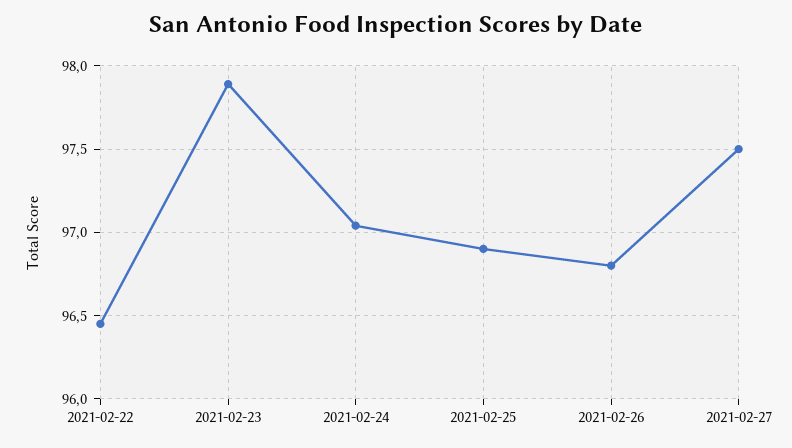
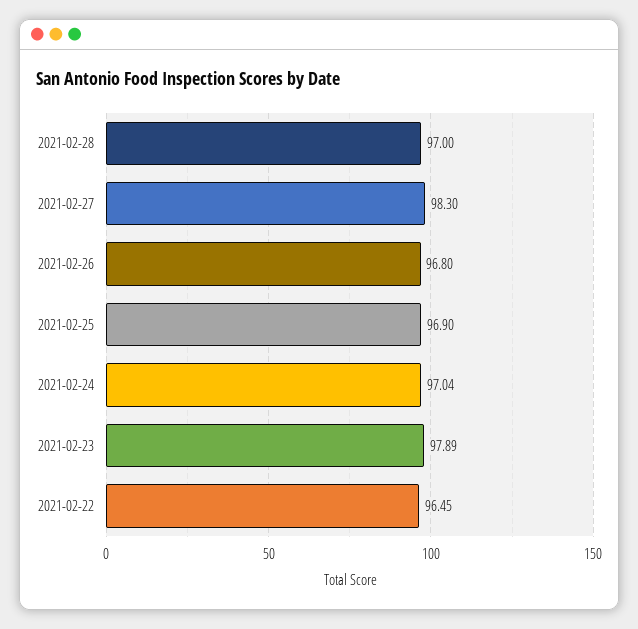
2021-02-27: 97.5 -> 98.3
2021-02-28: none -> 97

